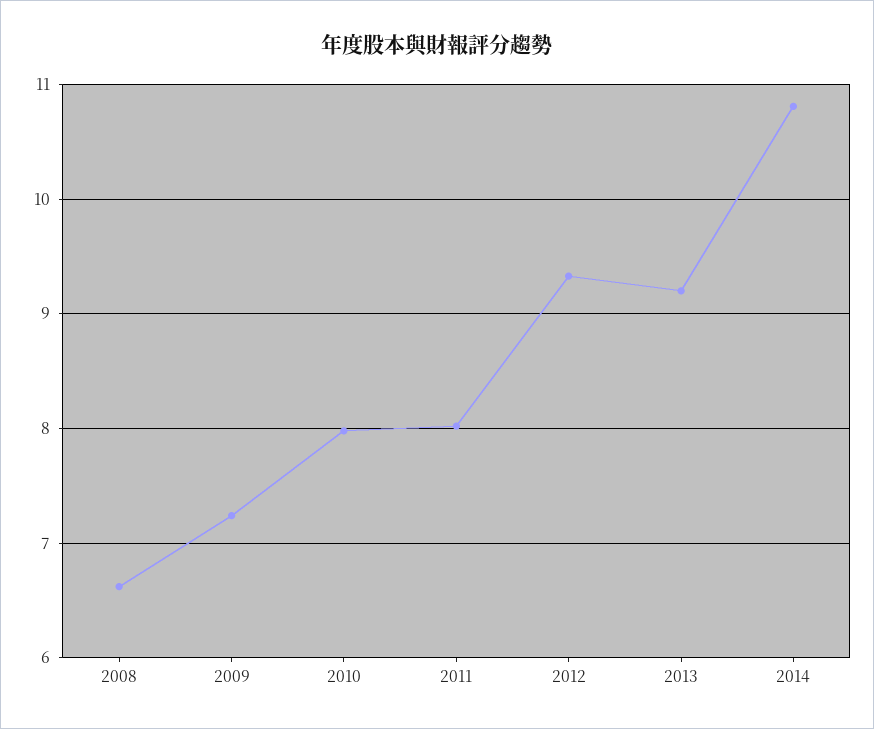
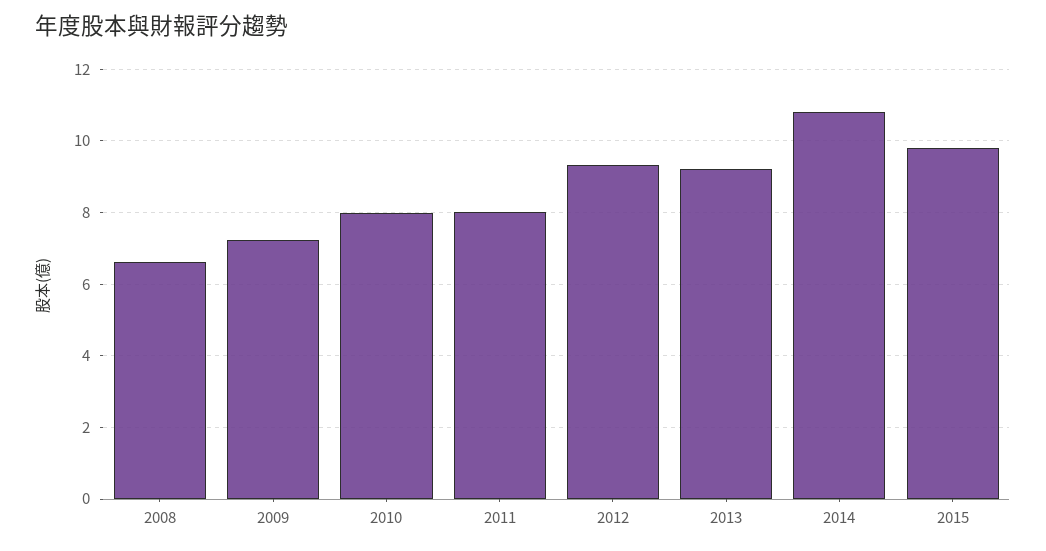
2015: none -> 9.8

